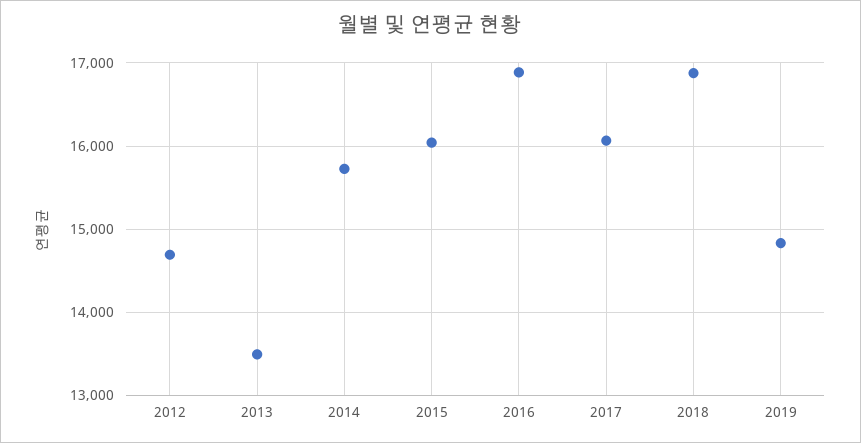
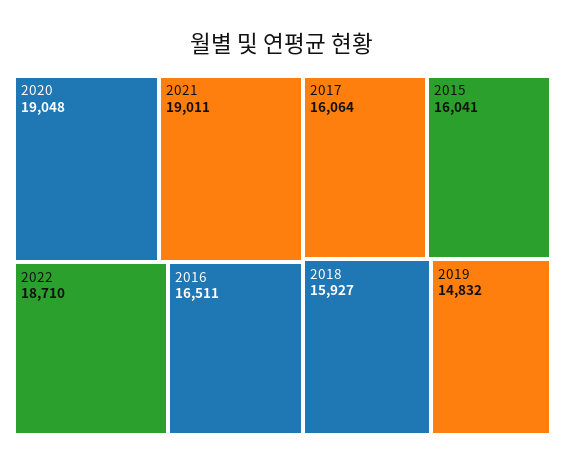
2012: 14700 -> none
2013: 13500 -> none
2014: 15700 -> none
2016: 16900 -> 16511
2018: 16900 -> 15927
2020: none -> 19048
2021: none -> 19011
2022: none -> 18710

